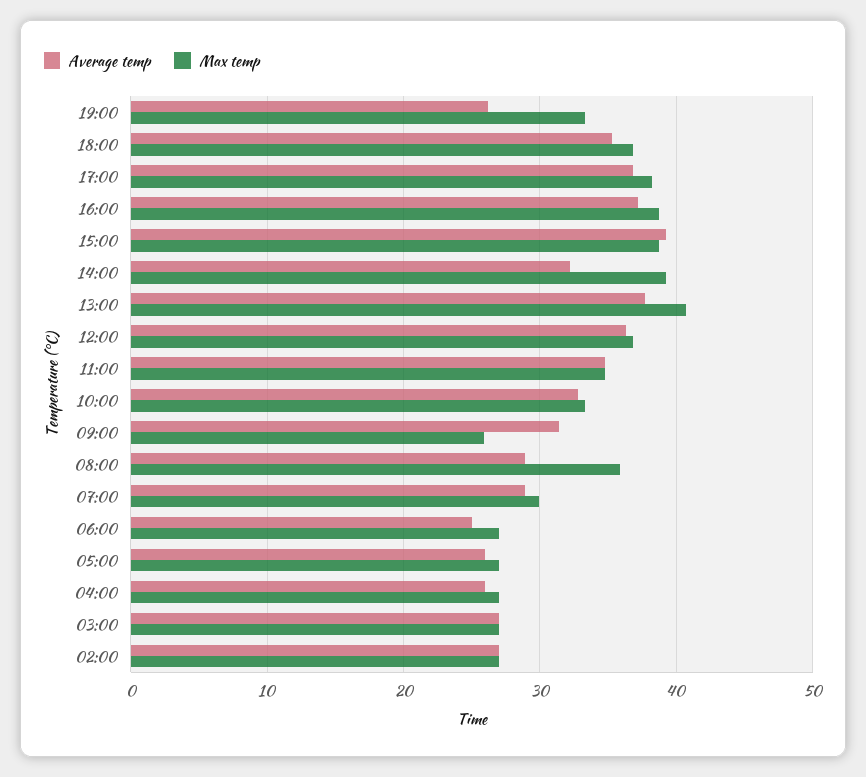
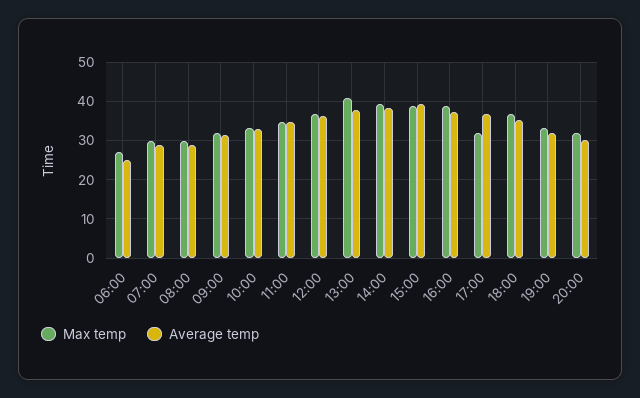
Average temp, 19:00: 26 -> 32
Max temp, 17:00: 38 -> 32
Average temp, 14:00: 32 -> 38
Max temp, 09:00: 26 -> 32
Max temp, 08:00: 36 -> 30
Average temp, 05:00: 26 -> none
Max temp, 05:00: 27 -> none
Average temp, 04:00: 26 -> none
Max temp, 04:00: 27 -> none
Average temp, 03:00: 27 -> none
Max temp, 03:00: 27 -> none
Average temp, 02:00: 27 -> none
Max temp, 02:00: 27 -> none
Max temp, 20:00: none -> 32
Average temp, 20:00: none -> 30

